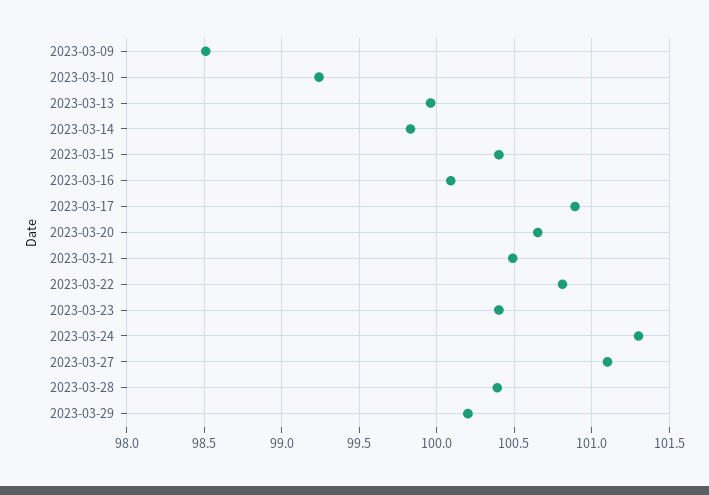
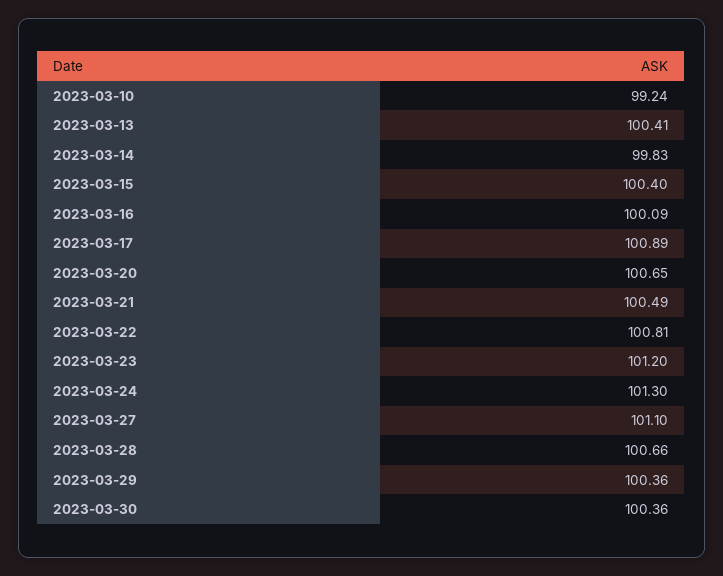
2023-03-09: 98.5 -> none
2023-03-13: 99.95 -> 100.41
2023-03-23: 100.4 -> 101.2
2023-03-28: 100.4 -> 100.66
2023-03-29: 100.2 -> 100.36
2023-03-30: none -> 100.36

